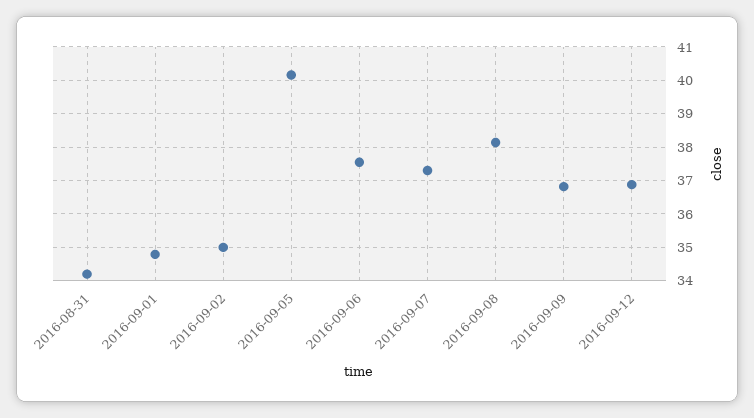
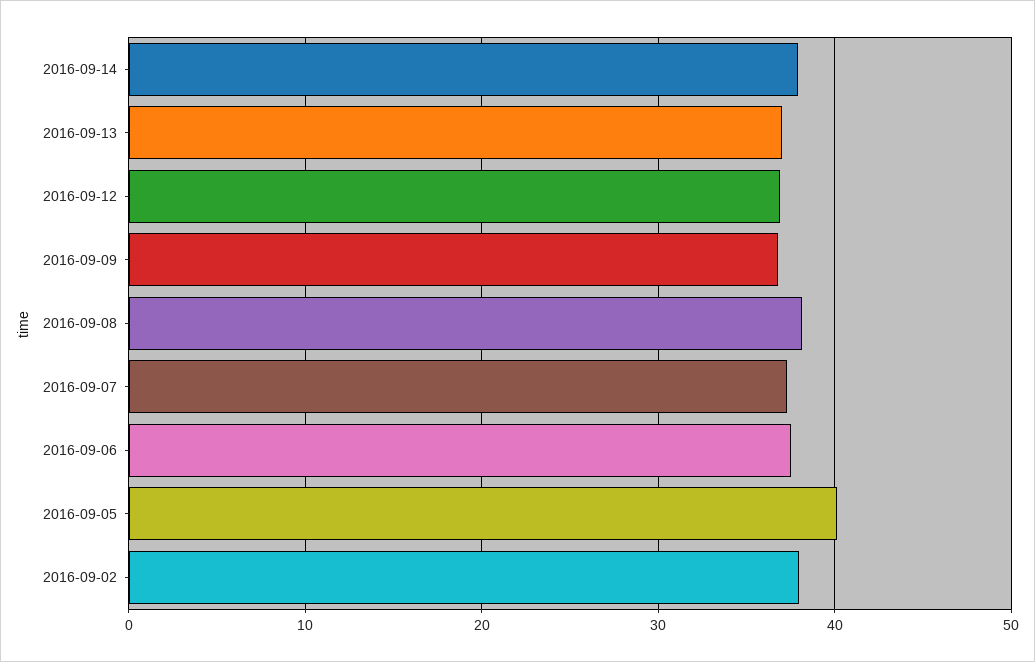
2016-08-31: 34.2 -> none
2016-09-01: 34.8 -> none
2016-09-02: 35 -> 38
2016-09-14: none -> 38
2016-09-13: none -> 37

